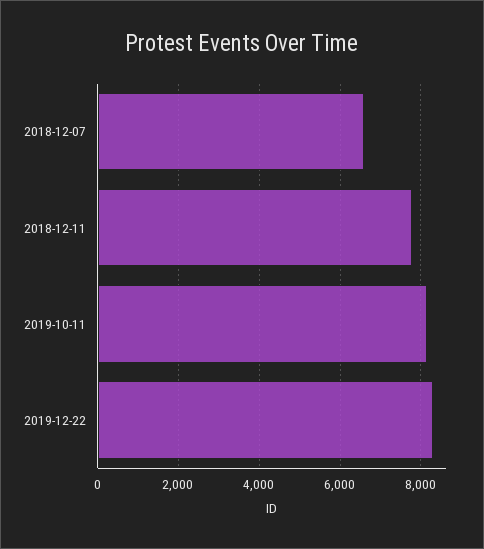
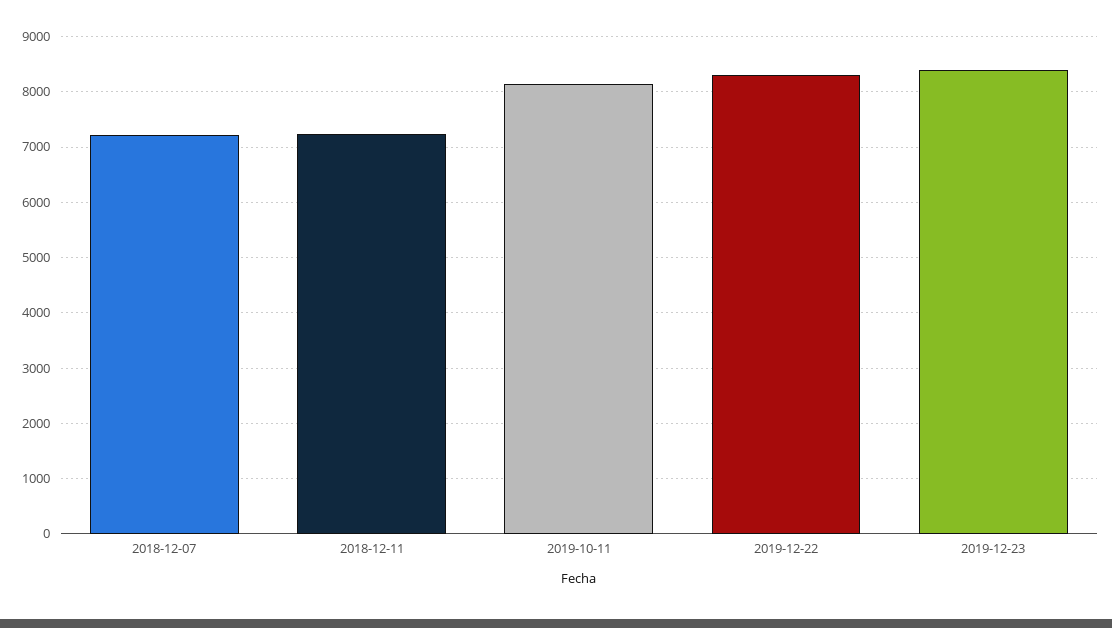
2018-12-07: 6600 -> 7200
2018-12-11: 7800 -> 7200
2019-12-23: none -> 8400

